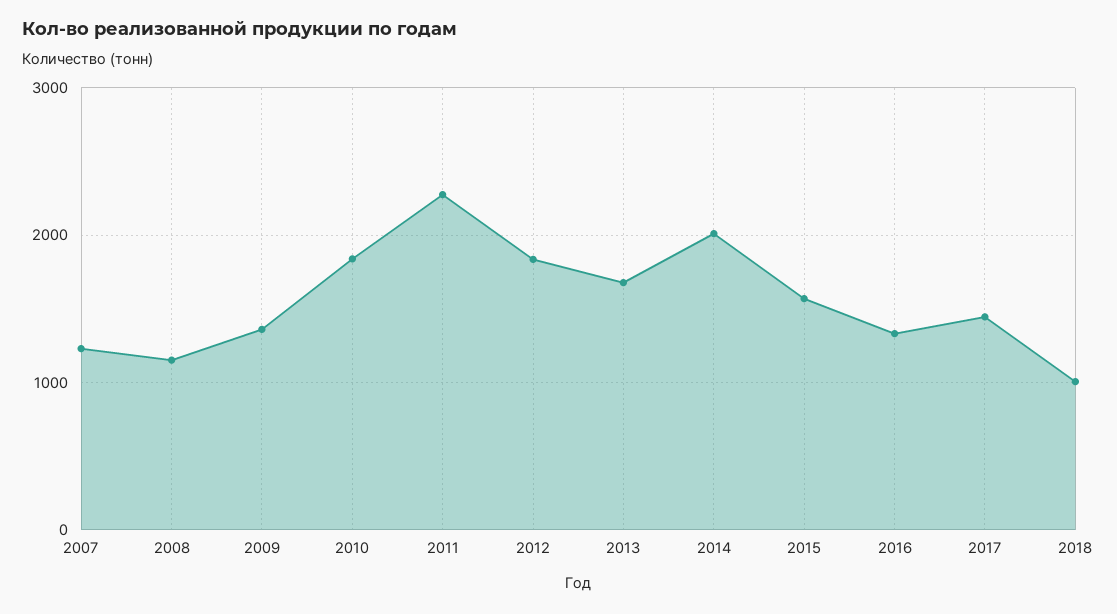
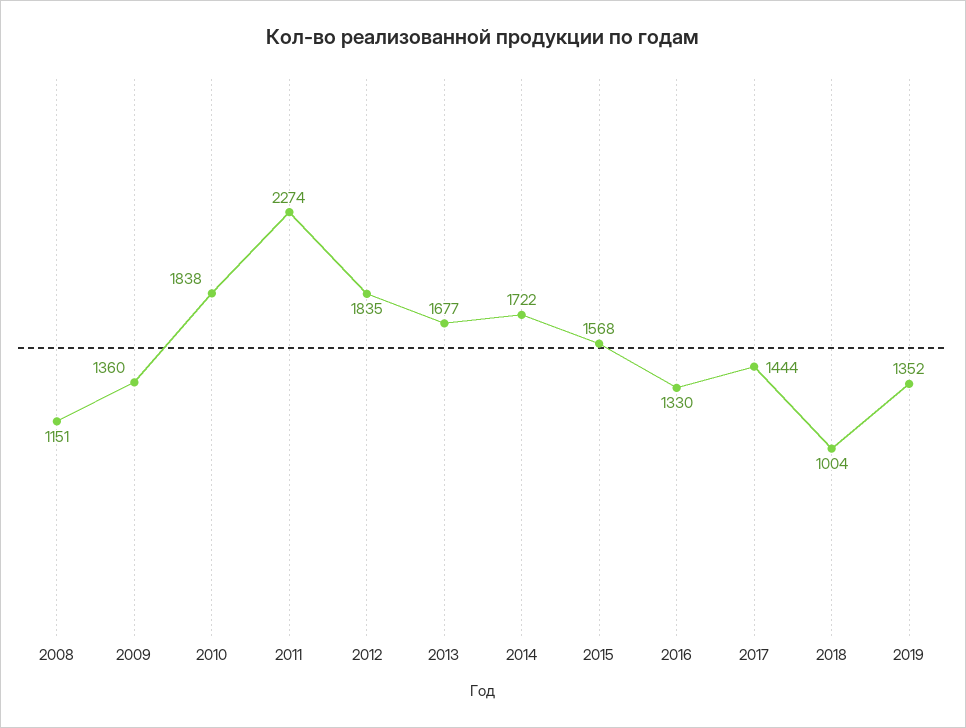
2007: 1200 -> none
2014: 2000 -> 1722
2019: none -> 1352

